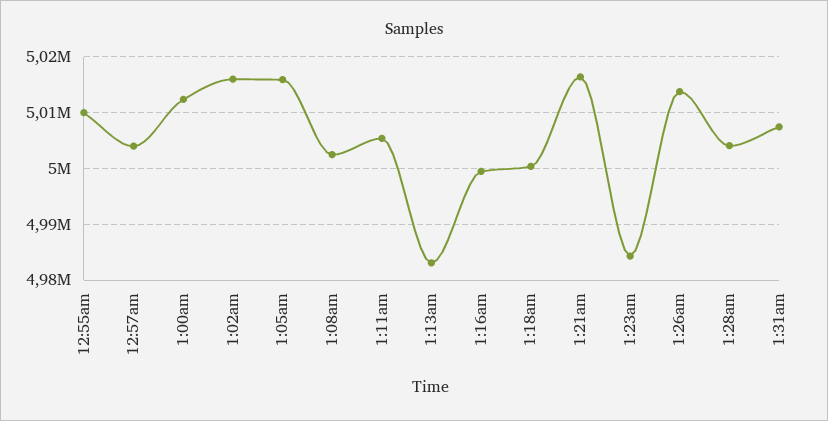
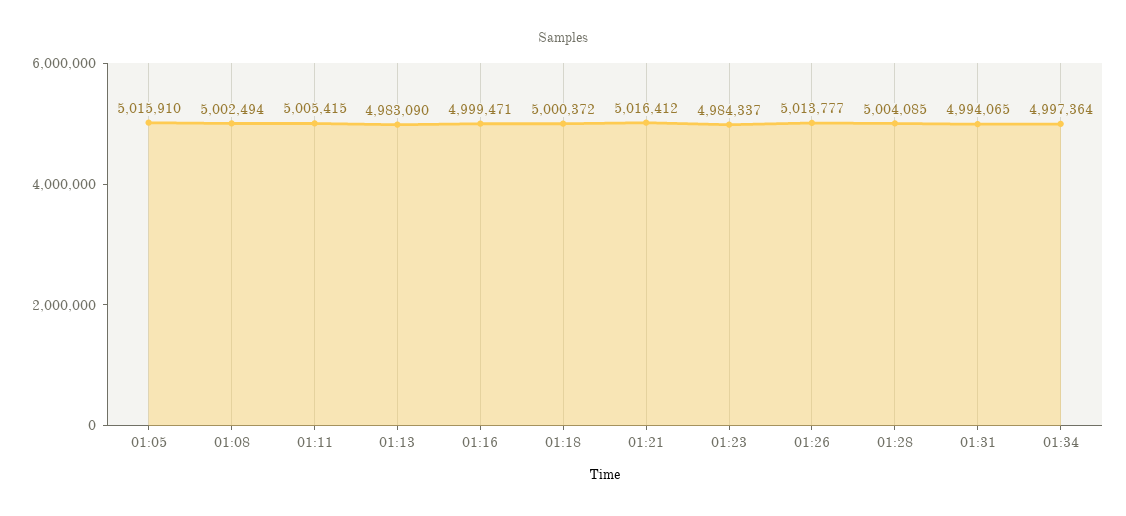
12:55am: 5010000 -> none
12:57am: 5004000 -> none
1:00am: 5012000 -> none
1:02am: 5016000 -> none
1:31am: 5008000 -> 4994065
01:34: none -> 4997364

